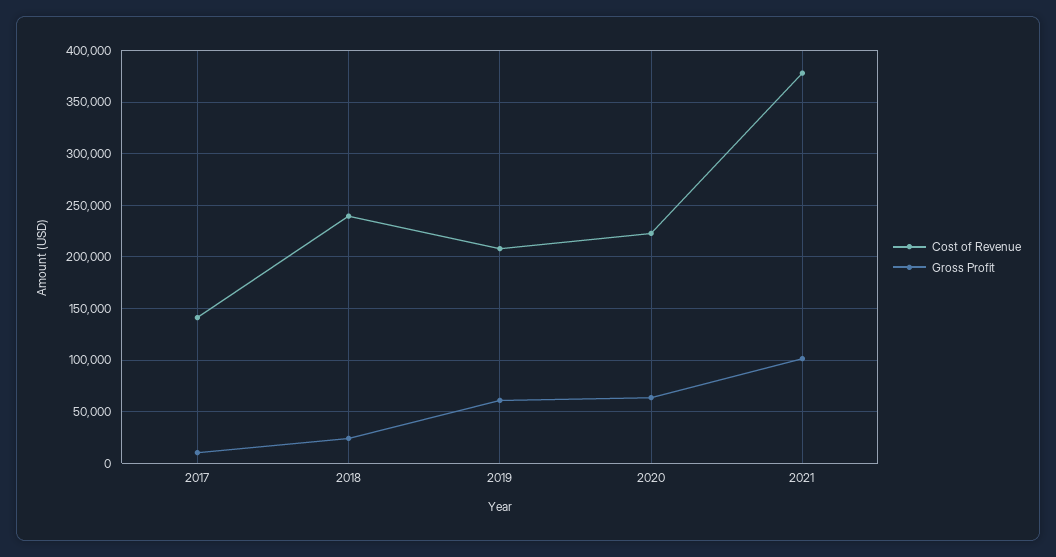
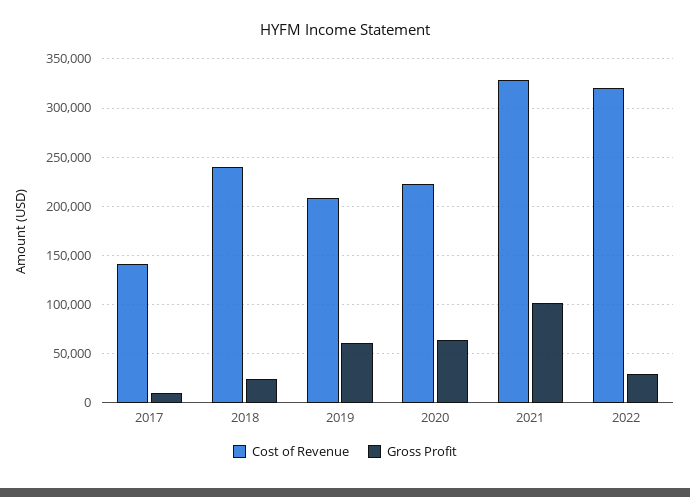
Cost of Revenue, 2021: 380000 -> 330000
Cost of Revenue, 2022: none -> 320000
Gross Profit, 2022: none -> 30000

